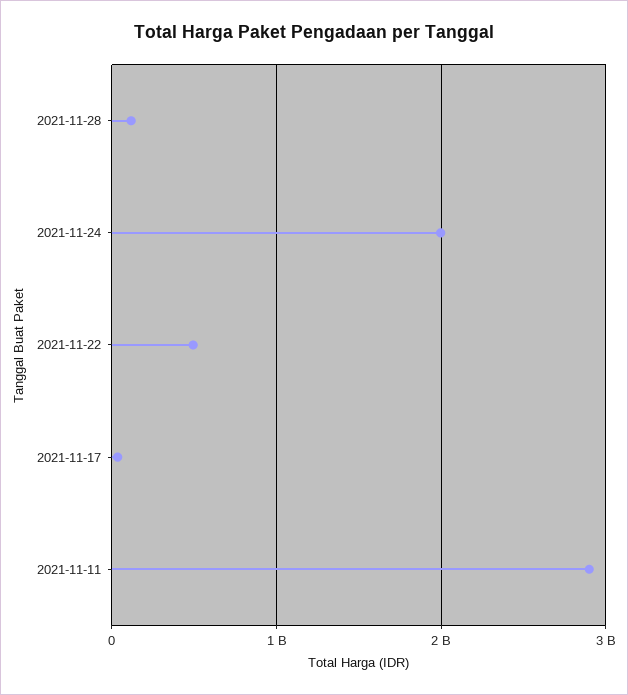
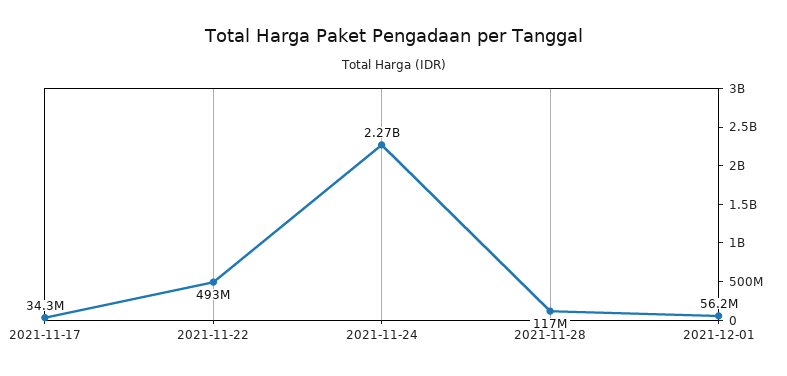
2021-11-24: 2000000000 -> 2270000000
2021-11-11: 2900000000 -> none
2021-12-01: none -> 56200000

